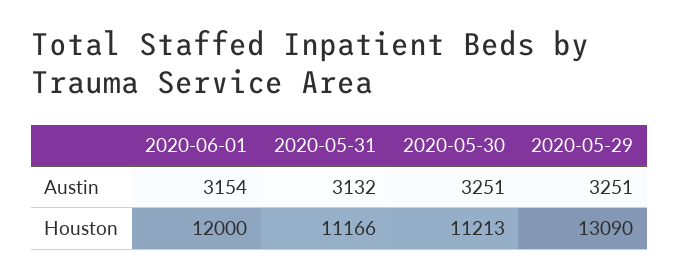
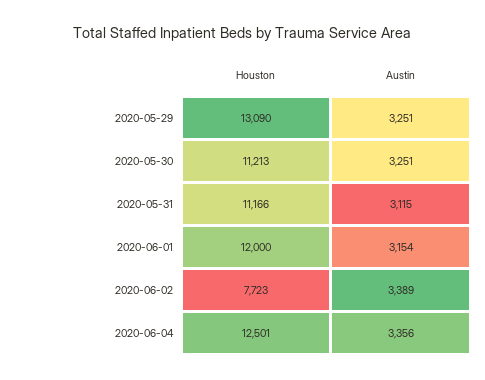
2020-05-31, Austin: 3132 -> 3115
2020-06-02, Houston: none -> 7723
2020-06-02, Austin: none -> 3389
2020-06-04, Houston: none -> 12501
2020-06-04, Austin: none -> 3356

